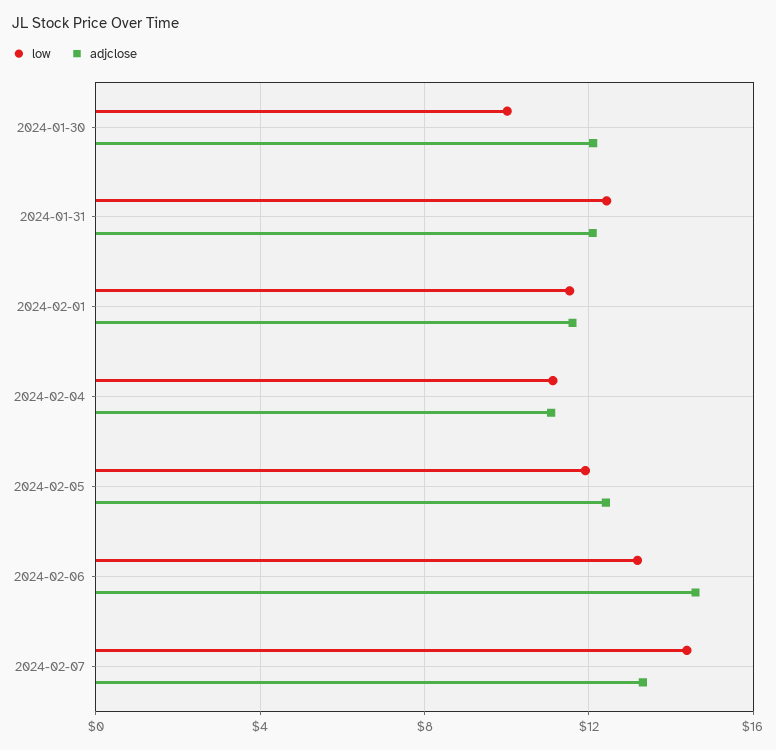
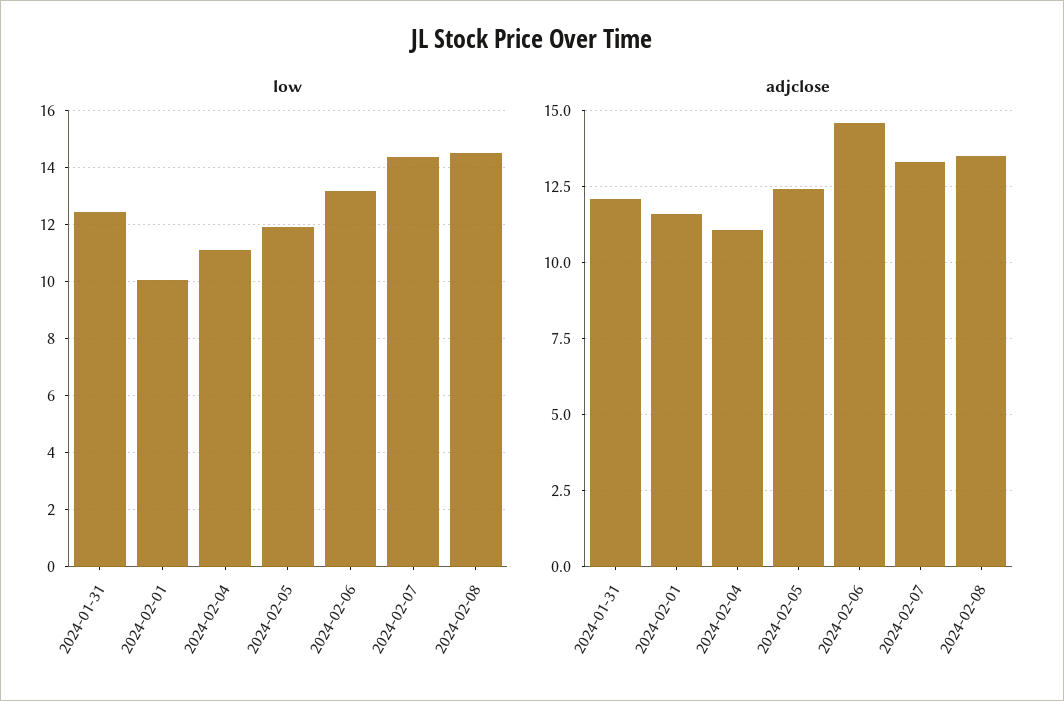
low, 2024-01-30: 10 -> none
adjclose, 2024-01-30: 12 -> none
low, 2024-02-01: 11.5 -> 10
low, 2024-02-08: none -> 14.5
adjclose, 2024-02-08: none -> 13.5

